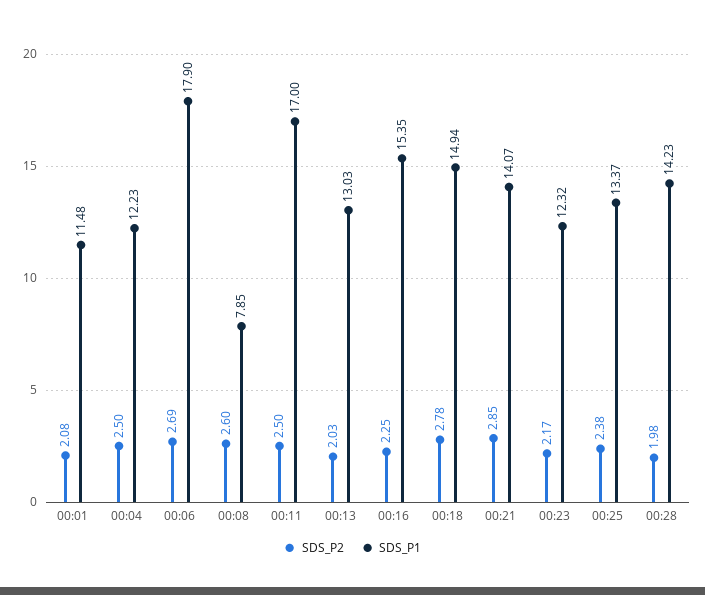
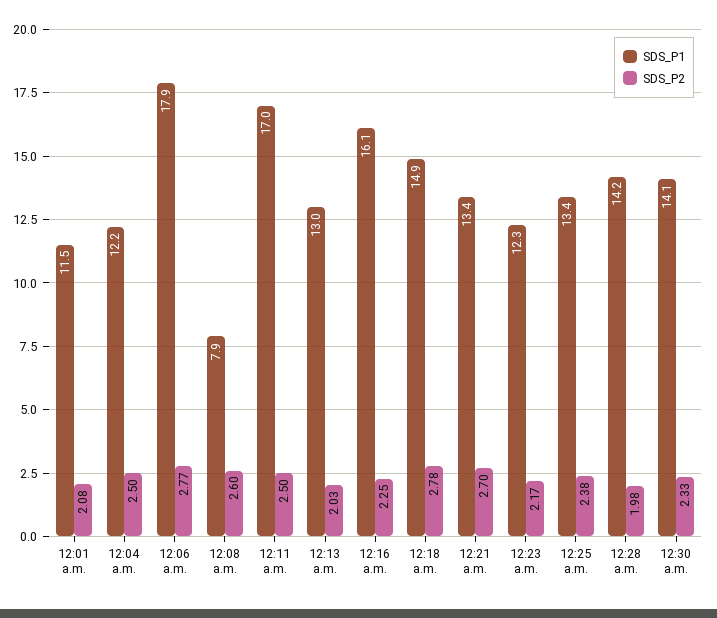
SDS_P2, 00:06: 2.69 -> 2.77
SDS_P1, 00:16: 15.35 -> 16.1
SDS_P2, 00:21: 2.85 -> 2.7
SDS_P1, 00:21: 14.07 -> 13.4
SDS_P1, 12:30 a.m.: none -> 14.1
SDS_P2, 12:30 a.m.: none -> 2.33

